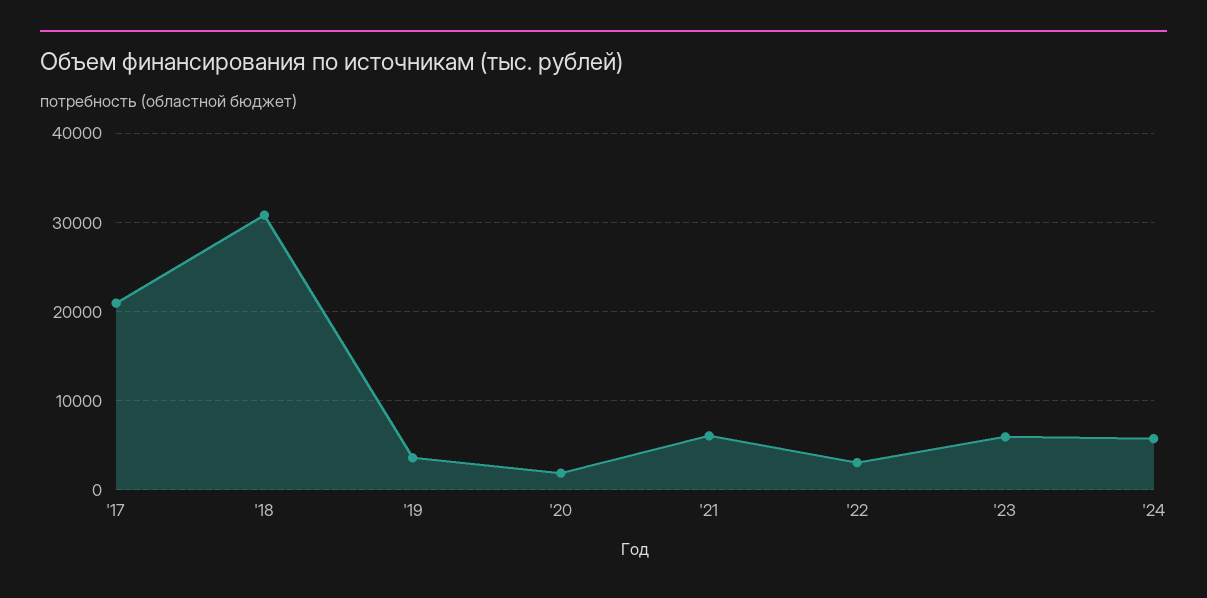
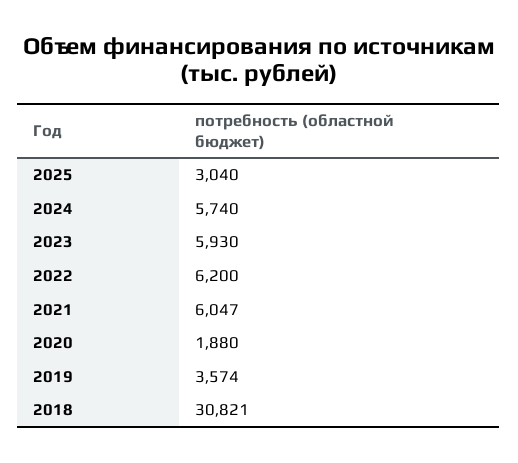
'17: 21000 -> none
'22: 3000 -> 6200
2025: none -> 3040

